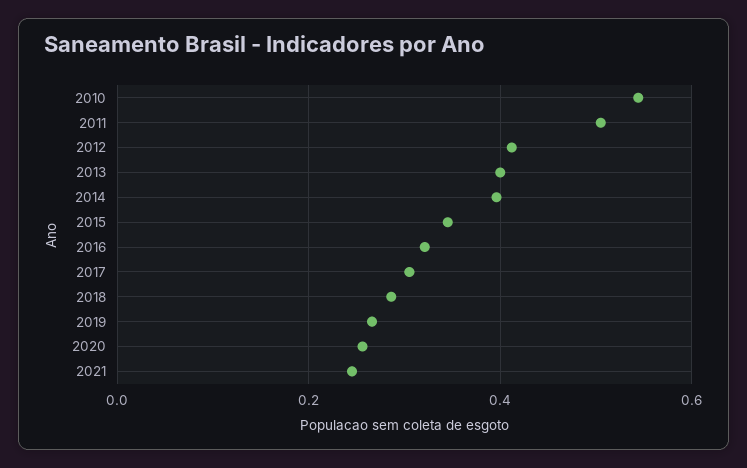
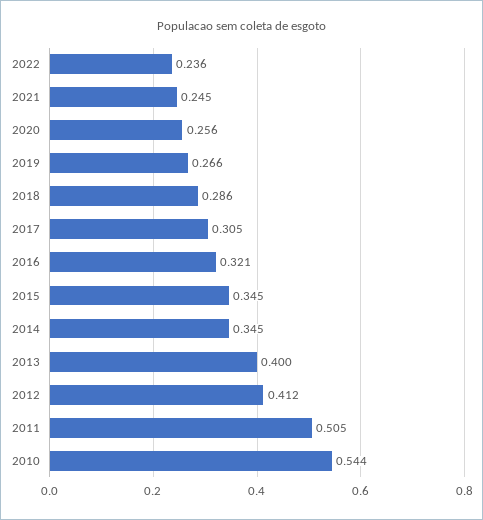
2014: 0.4 -> 0.345
2022: none -> 0.236

